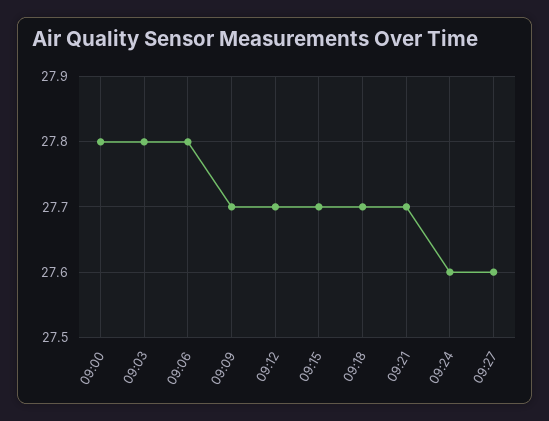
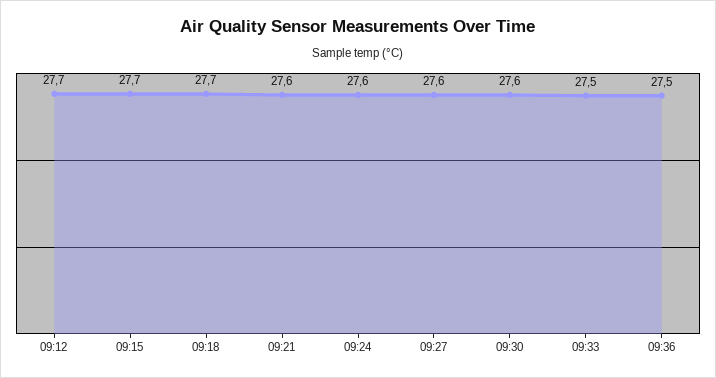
09:00: 27.8 -> none
09:03: 27.8 -> none
09:06: 27.8 -> none
09:09: 27.7 -> none
09:21: 27.7 -> 27.6
09:30: none -> 27.6
09:33: none -> 27.5
09:36: none -> 27.5

